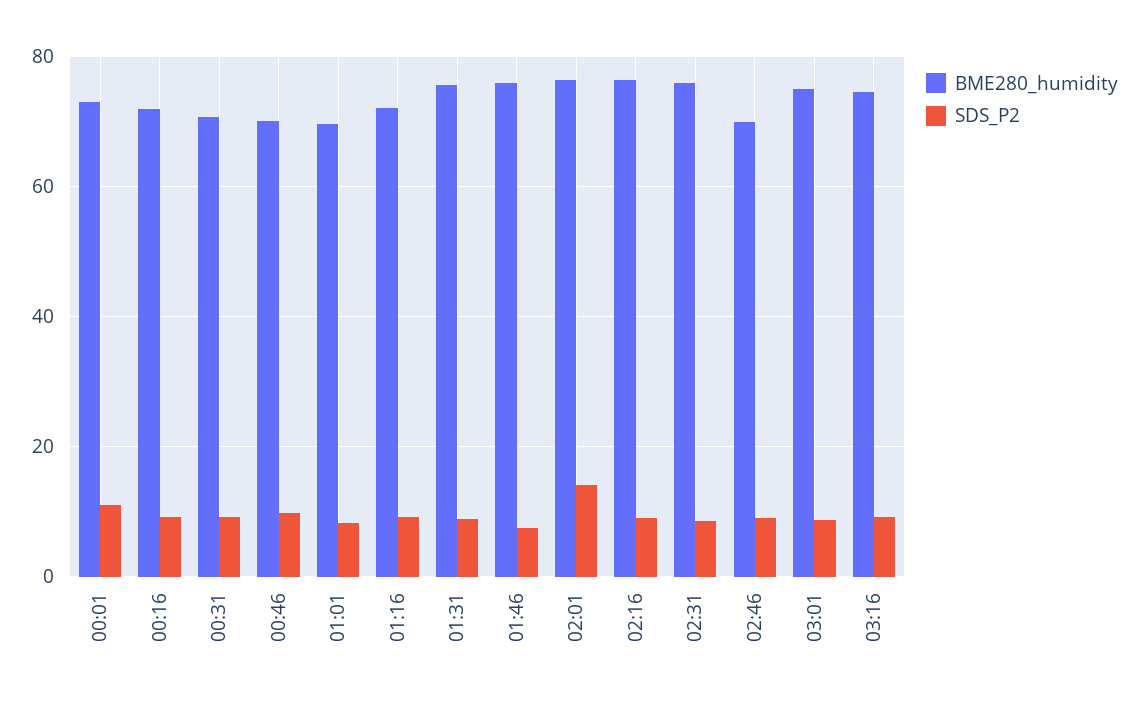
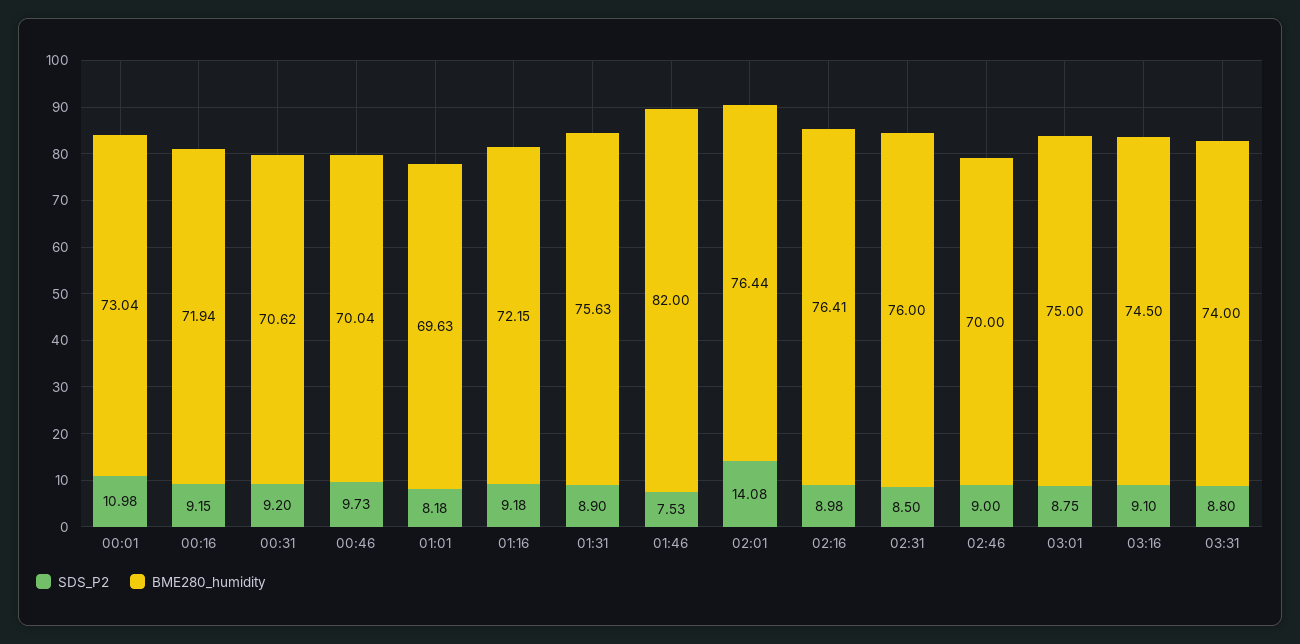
BME280_humidity, 01:46: 76 -> 82
SDS_P2, 03:31: none -> 8.8
BME280_humidity, 03:31: none -> 74

